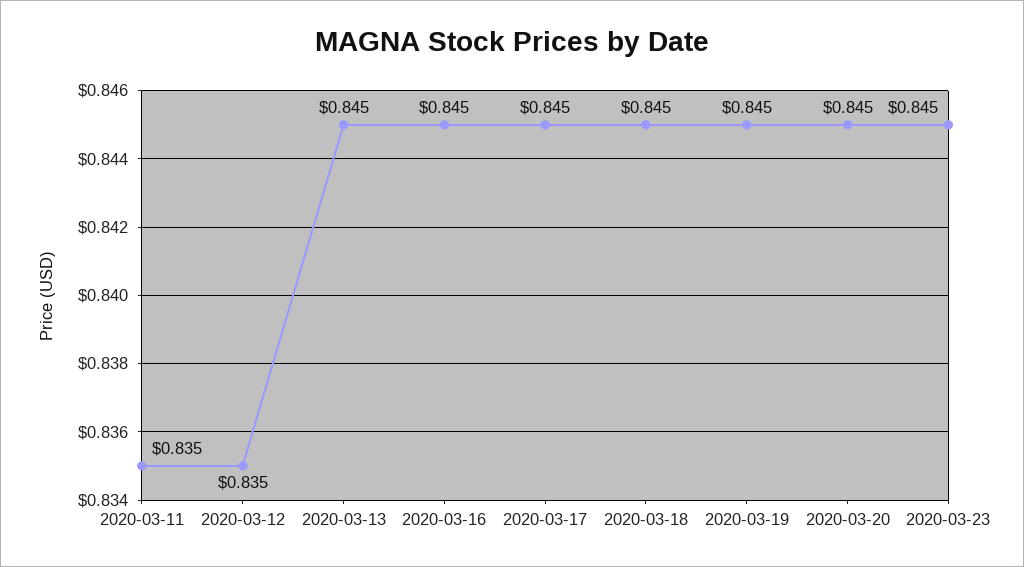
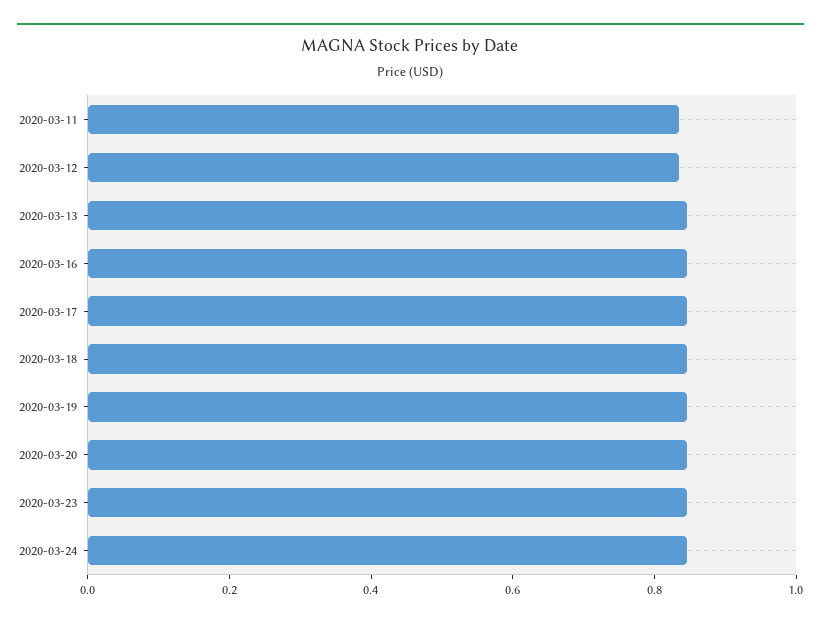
2020-03-24: none -> 0.85

